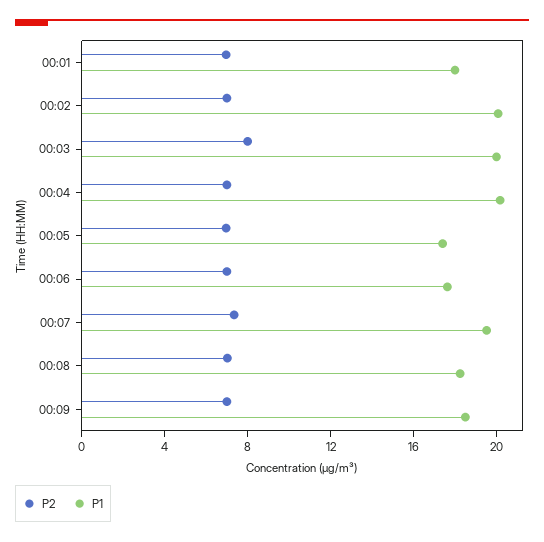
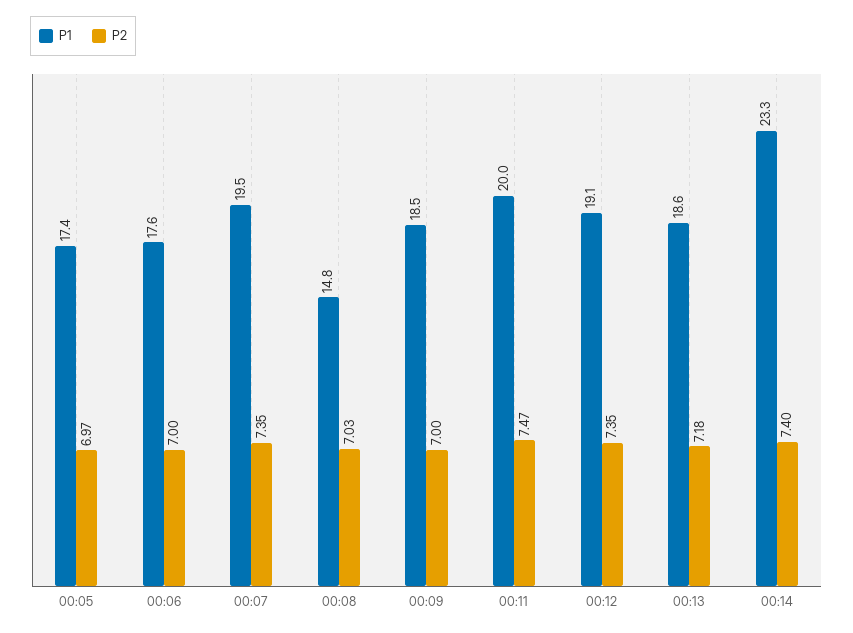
P2, 00:01: 7 -> none
P1, 00:01: 18 -> none
P2, 00:02: 7 -> none
P1, 00:02: 20 -> none
P2, 00:03: 8 -> none
P1, 00:03: 20 -> none
P2, 00:04: 7 -> none
P1, 00:04: 20 -> none
P1, 00:08: 18 -> 14.8
P1, 00:11: none -> 20
P2, 00:11: none -> 7.47
P1, 00:12: none -> 19.1
P2, 00:12: none -> 7.35
P1, 00:13: none -> 18.6
P2, 00:13: none -> 7.18
P1, 00:14: none -> 23.3
P2, 00:14: none -> 7.4

